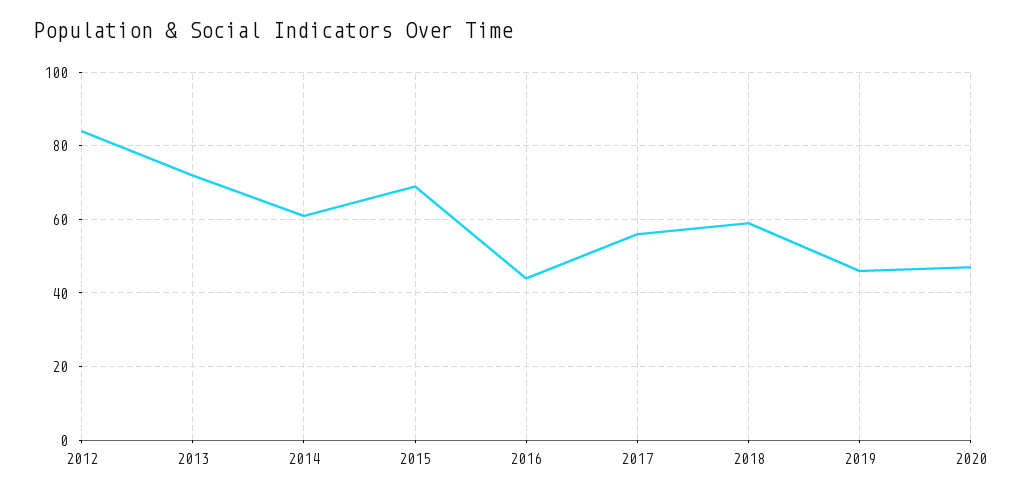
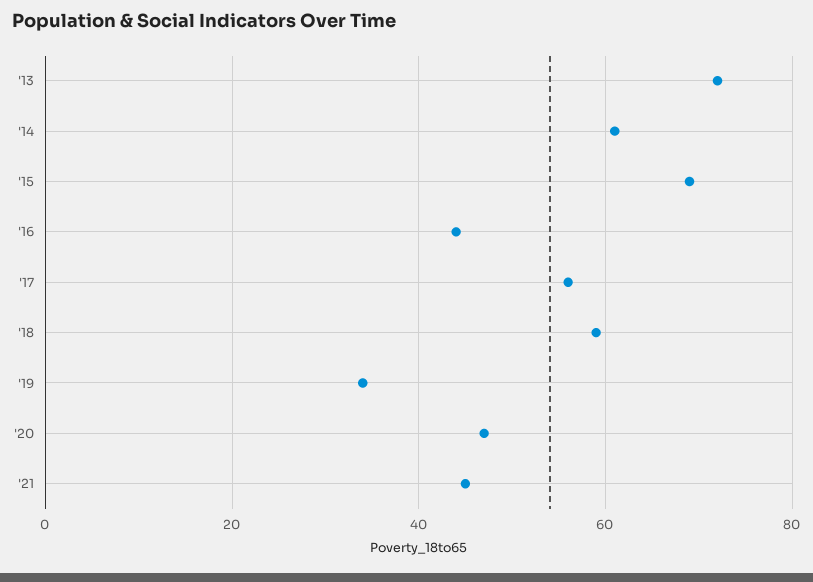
2012: 85 -> none
2019: 45 -> 35
'21: none -> 45

